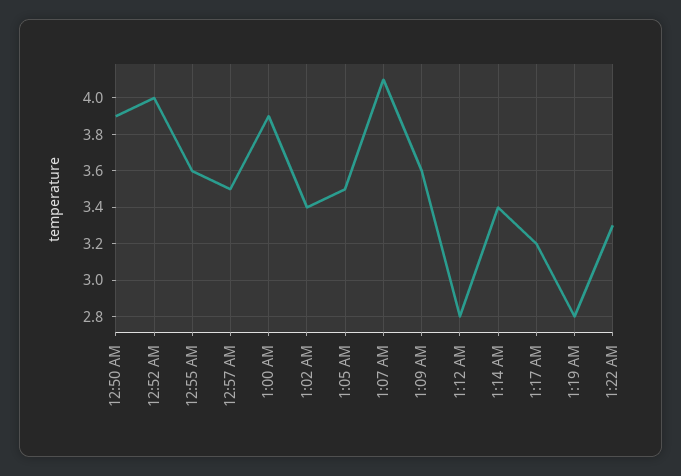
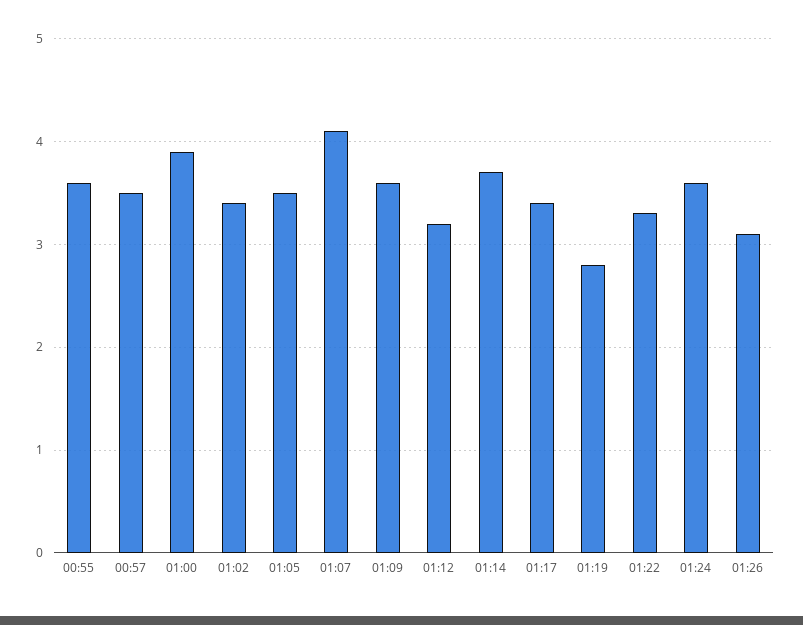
12:50 AM: 3.9 -> none
12:52 AM: 4 -> none
1:12 AM: 2.8 -> 3.2
1:14 AM: 3.4 -> 3.7
1:17 AM: 3.2 -> 3.4
01:24: none -> 3.6
01:26: none -> 3.1

